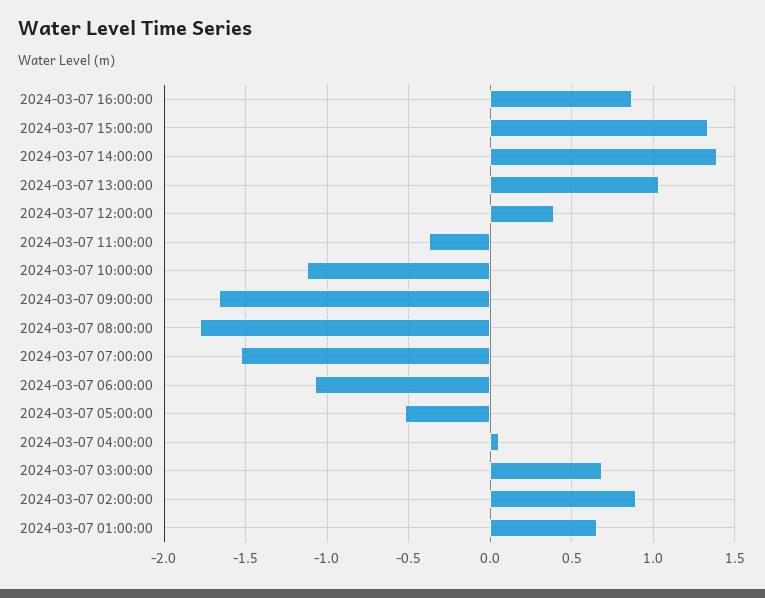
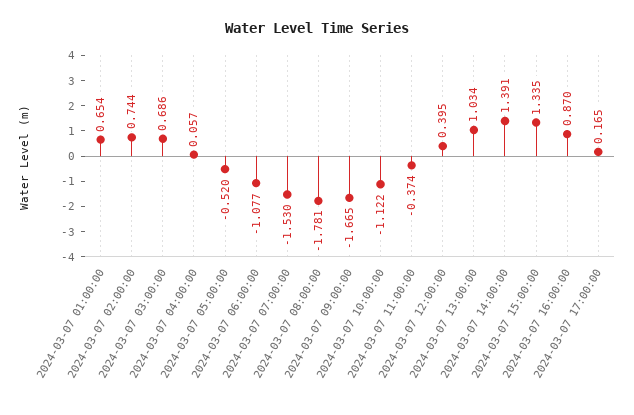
2024-03-07 02:00:00: 0.9 -> 0.744
2024-03-07 17:00:00: none -> 0.165

